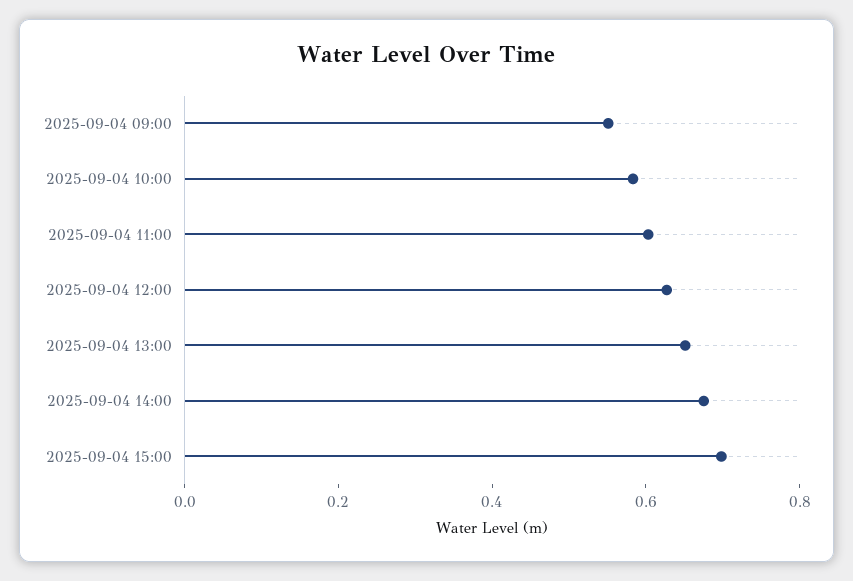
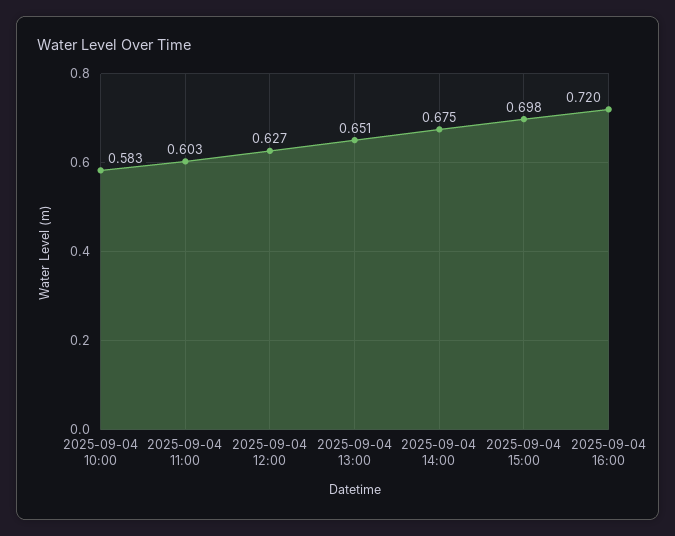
2025-09-04 09:00: 0.55 -> none
2025-09-04 16:00: none -> 0.72

